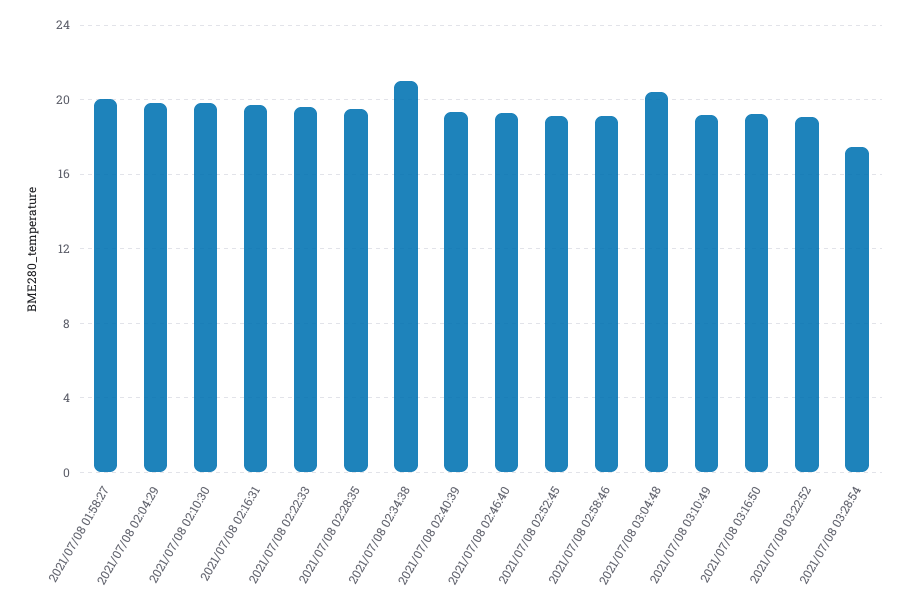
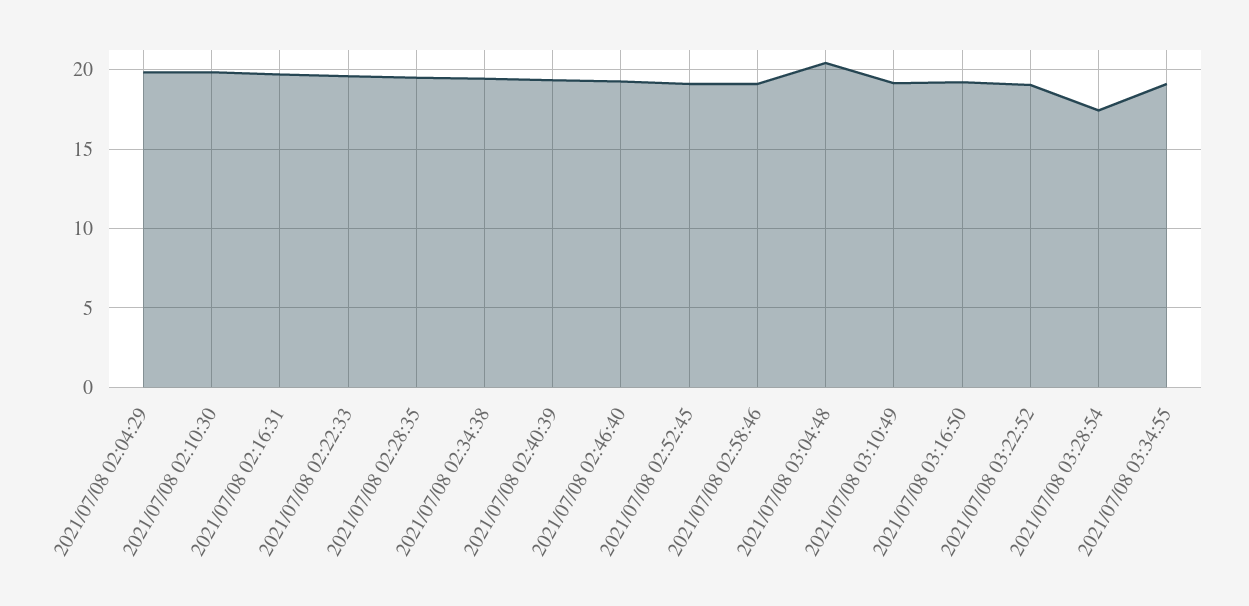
2021/07/08 01:58:27: 20 -> none
2021/07/08 02:34:38: 21 -> 19.5
2021/07/08 03:34:55: none -> 19

